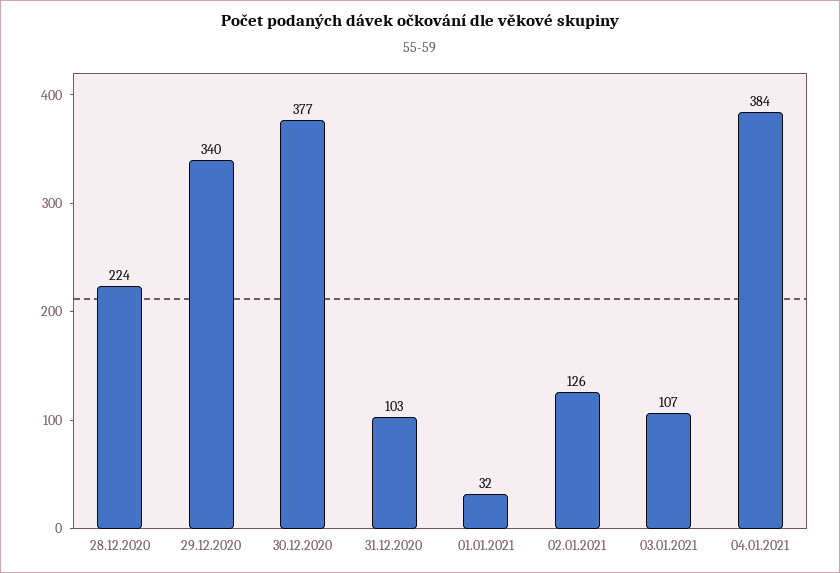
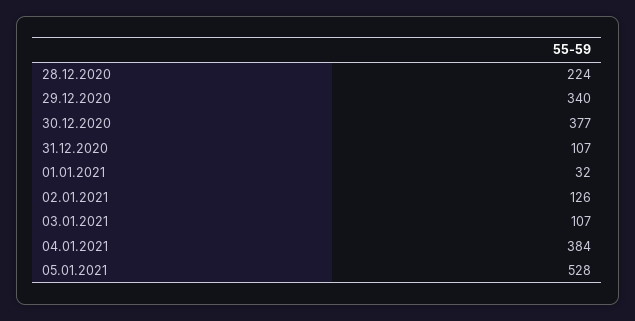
31.12.2020: 103 -> 107
05.01.2021: none -> 528

